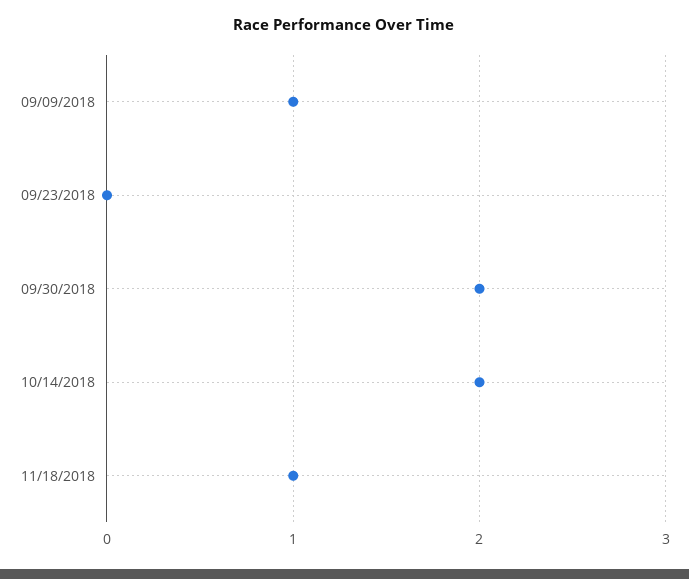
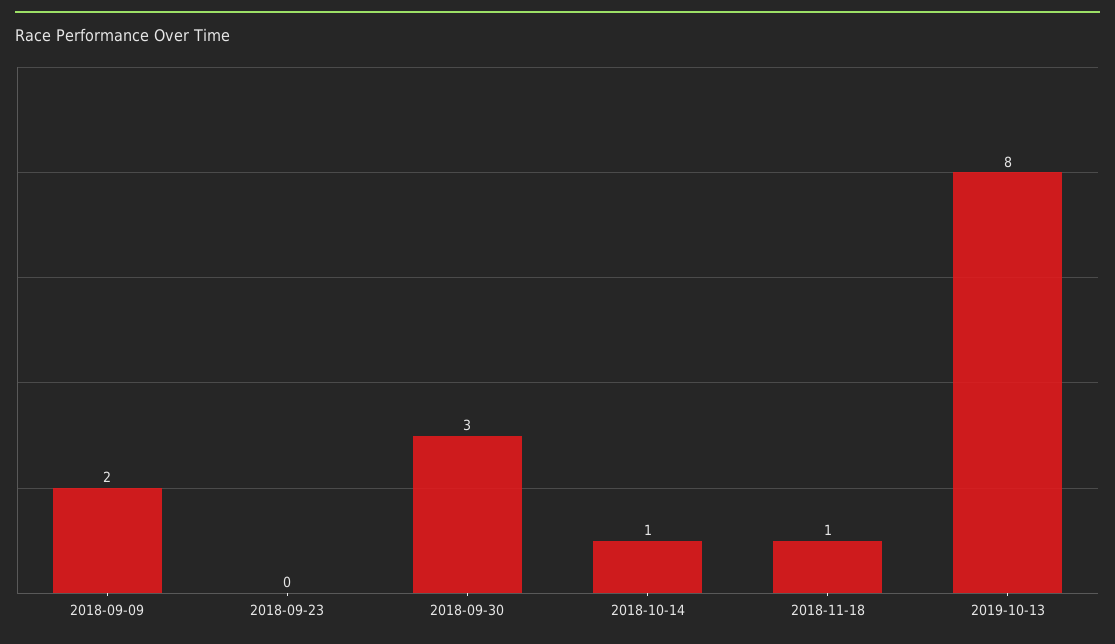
09/09/2018: 1 -> 2
09/30/2018: 2 -> 3
10/14/2018: 2 -> 1
2019-10-13: none -> 8

